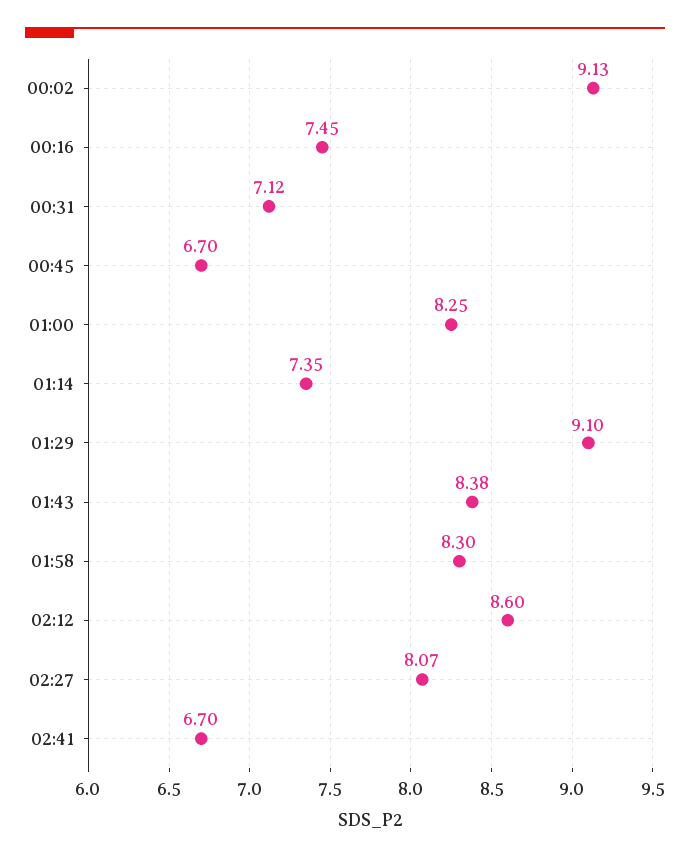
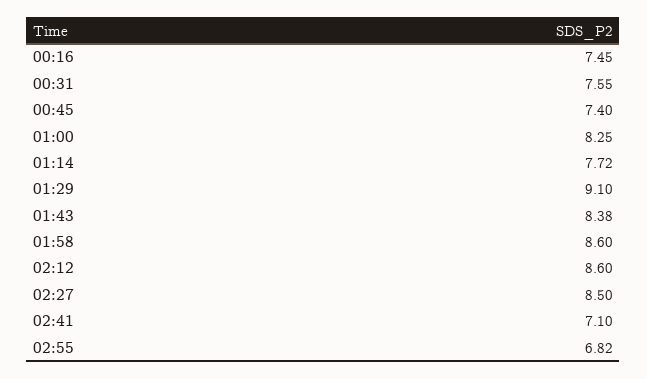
00:02: 9.13 -> none
00:31: 7.12 -> 7.55
00:45: 6.7 -> 7.4
01:14: 7.35 -> 7.72
01:58: 8.3 -> 8.6
02:27: 8.07 -> 8.5
02:41: 6.7 -> 7.1
02:55: none -> 6.82

